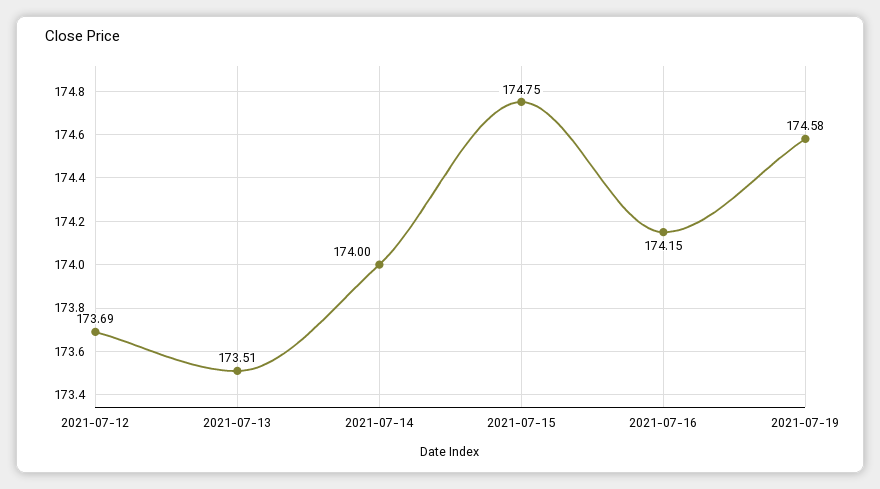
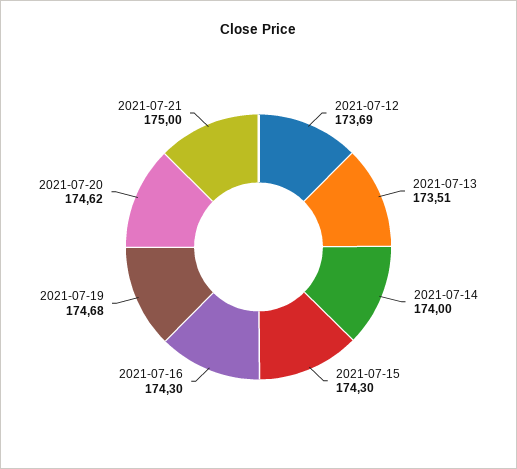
2021-07-15: 174.75 -> 174.3
2021-07-16: 174.15 -> 174.3
2021-07-19: 174.58 -> 174.68
2021-07-20: none -> 174.62
2021-07-21: none -> 175

